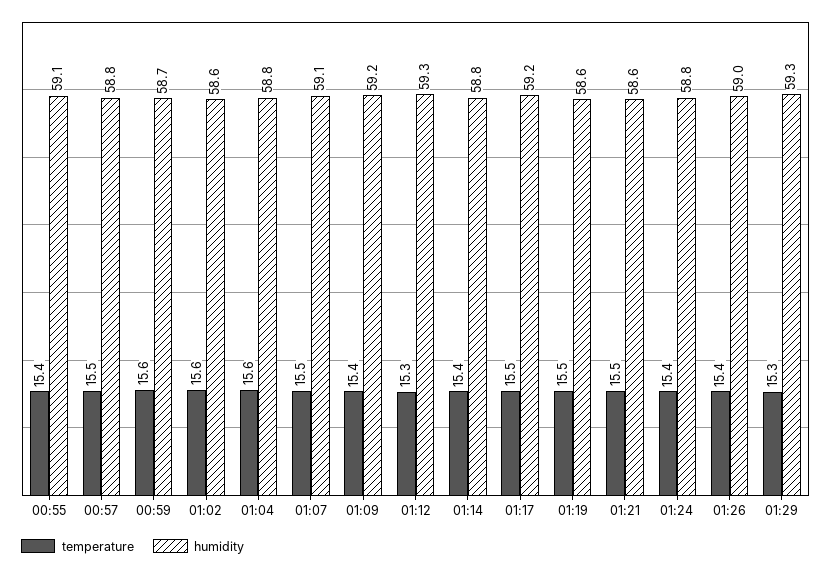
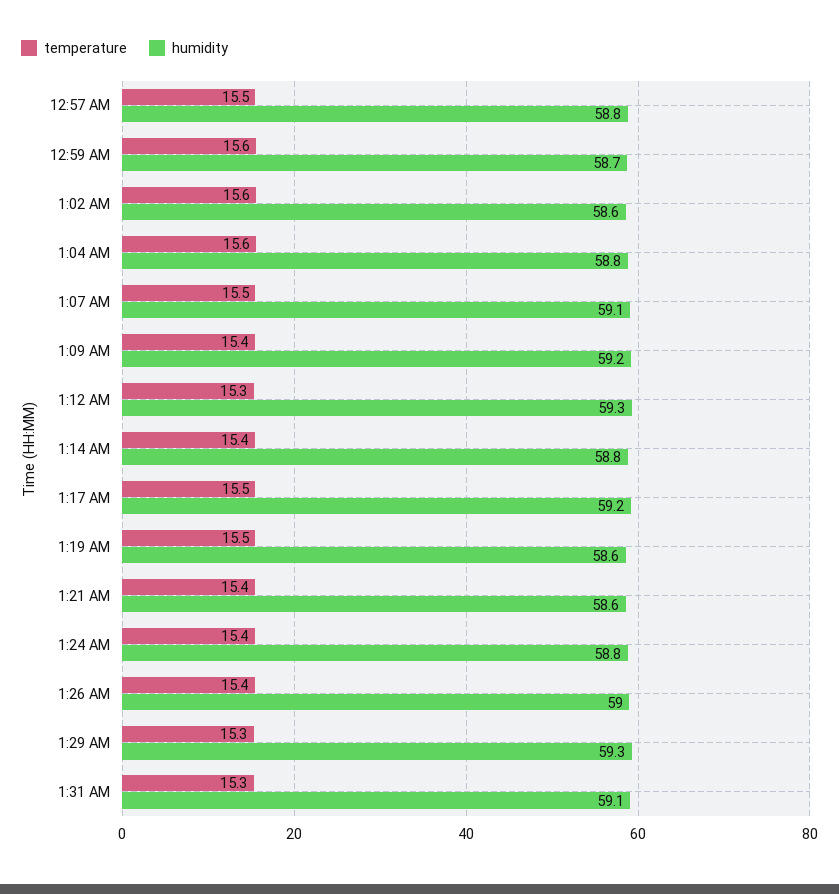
temperature, 00:55: 15.4 -> none
humidity, 00:55: 59.1 -> none
temperature, 01:21: 15.5 -> 15.4
temperature, 1:31 AM: none -> 15.3
humidity, 1:31 AM: none -> 59.1

